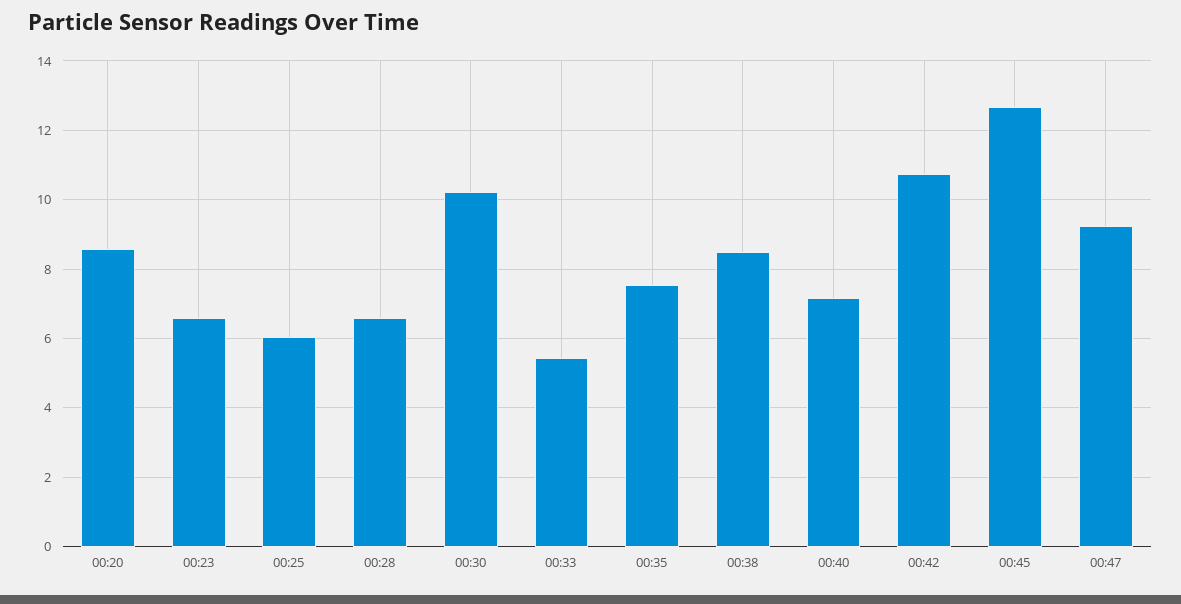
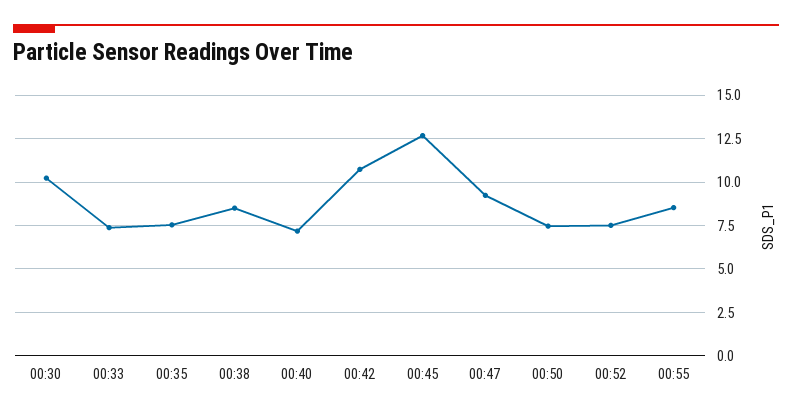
00:20: 8.6 -> none
00:23: 6.6 -> none
00:25: 6 -> none
00:28: 6.6 -> none
00:33: 5.4 -> 7.5
00:50: none -> 7.5
00:52: none -> 7.5
00:55: none -> 8.5

